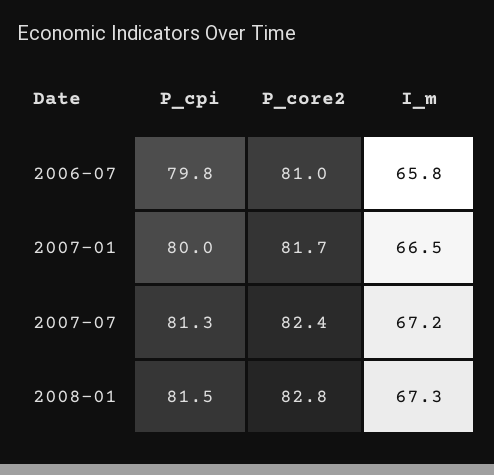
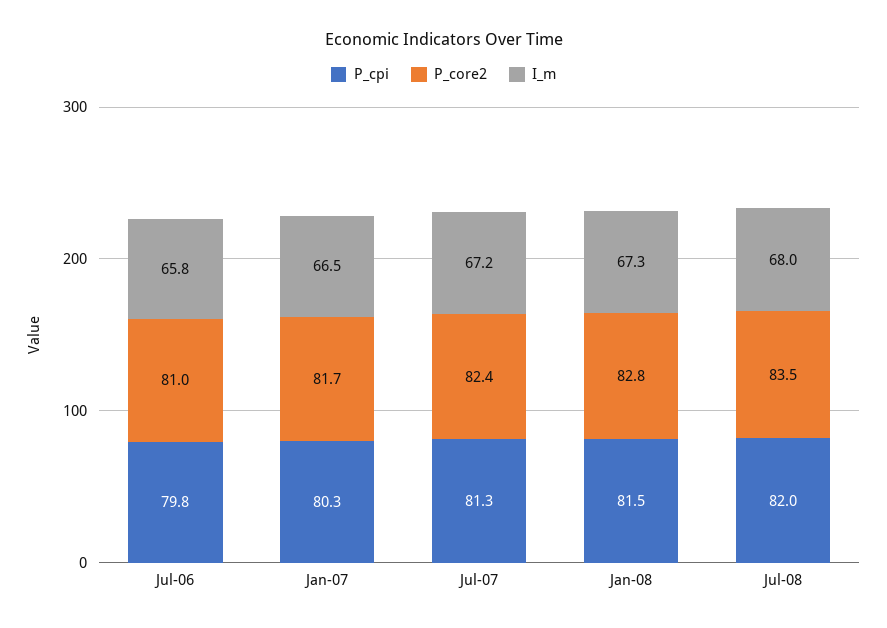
P_cpi, 2007-01: 80 -> 80.3
P_cpi, Jul-08: none -> 82
P_core2, Jul-08: none -> 83.5
I_m, Jul-08: none -> 68

